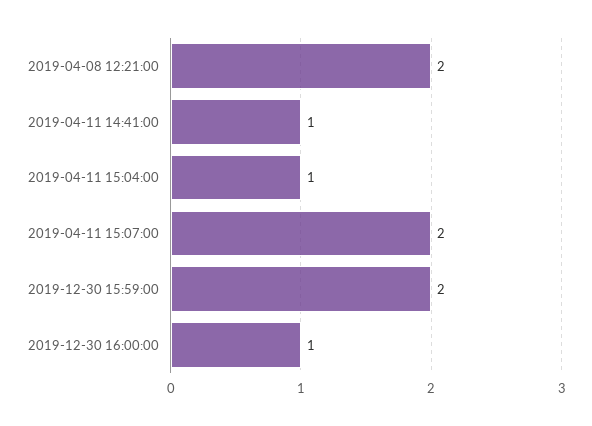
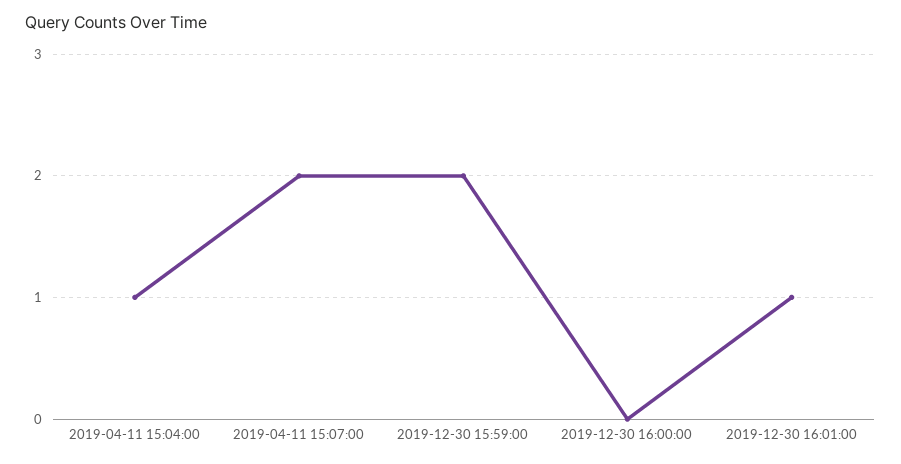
2019-04-08 12:21:00: 2 -> none
2019-04-11 14:41:00: 1 -> none
2019-12-30 16:00:00: 1 -> 0
2019-12-30 16:01:00: none -> 1

